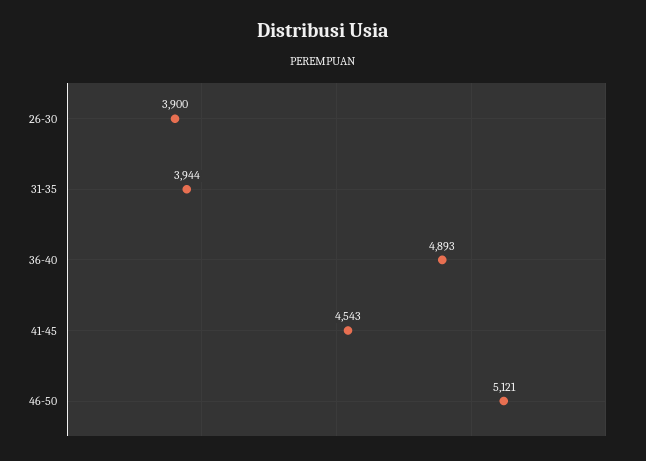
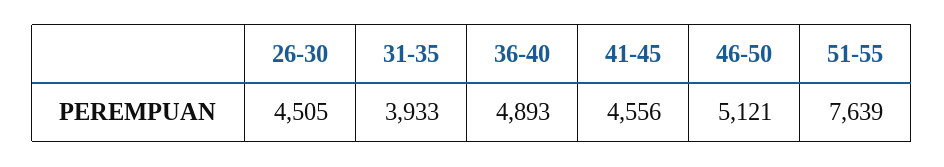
26-30: 3900 -> 4505
31-35: 3944 -> 3933
41-45: 4543 -> 4556
51-55: none -> 7639

